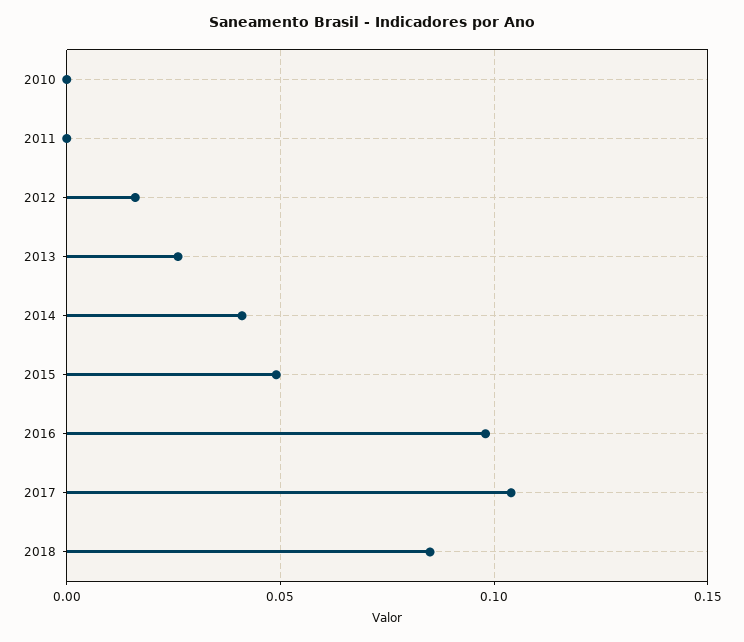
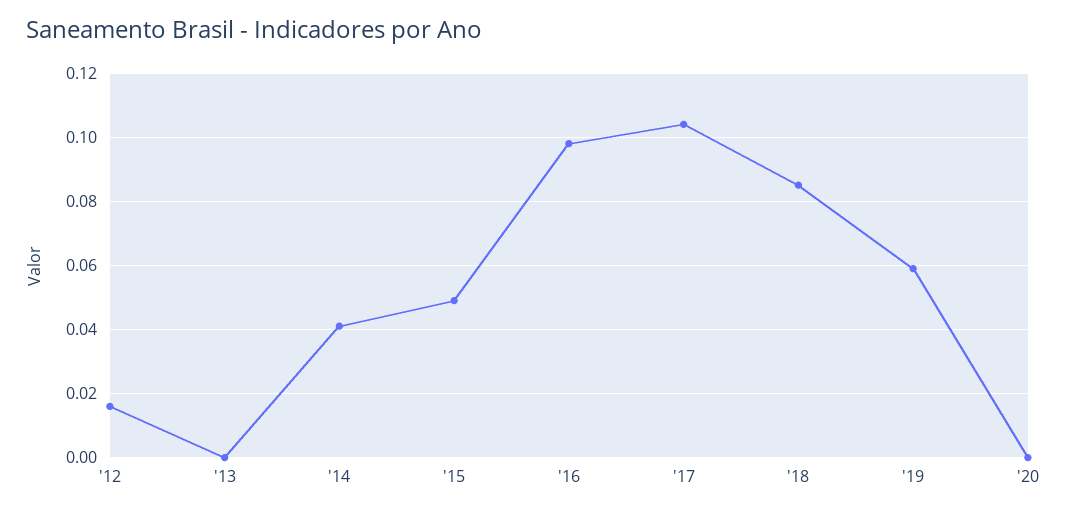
2010: 0 -> none
2011: 0 -> none
2013: 0.025 -> 0
'19: none -> 0.06
'20: none -> 0

